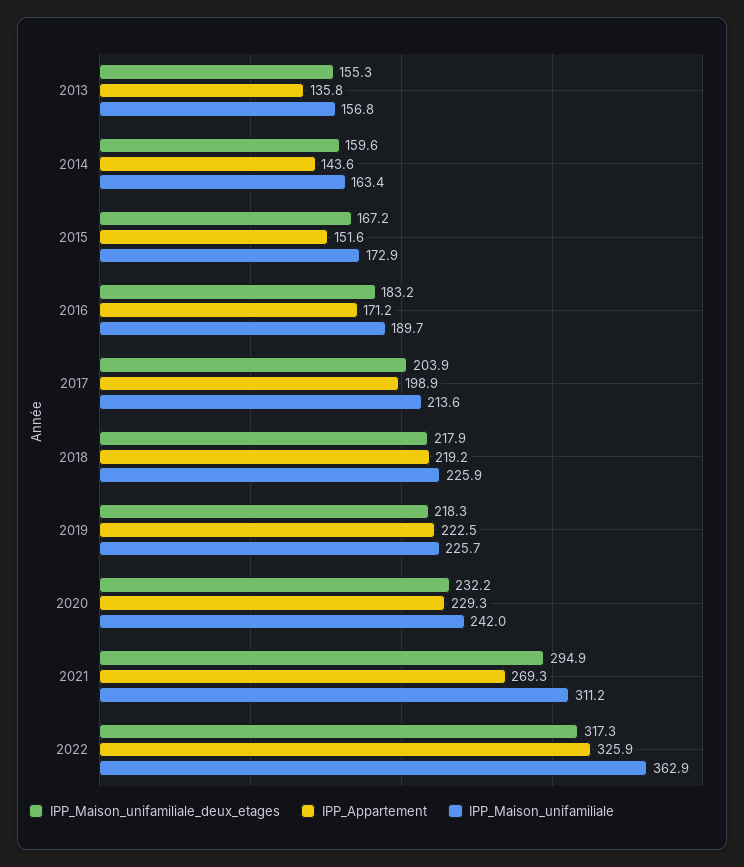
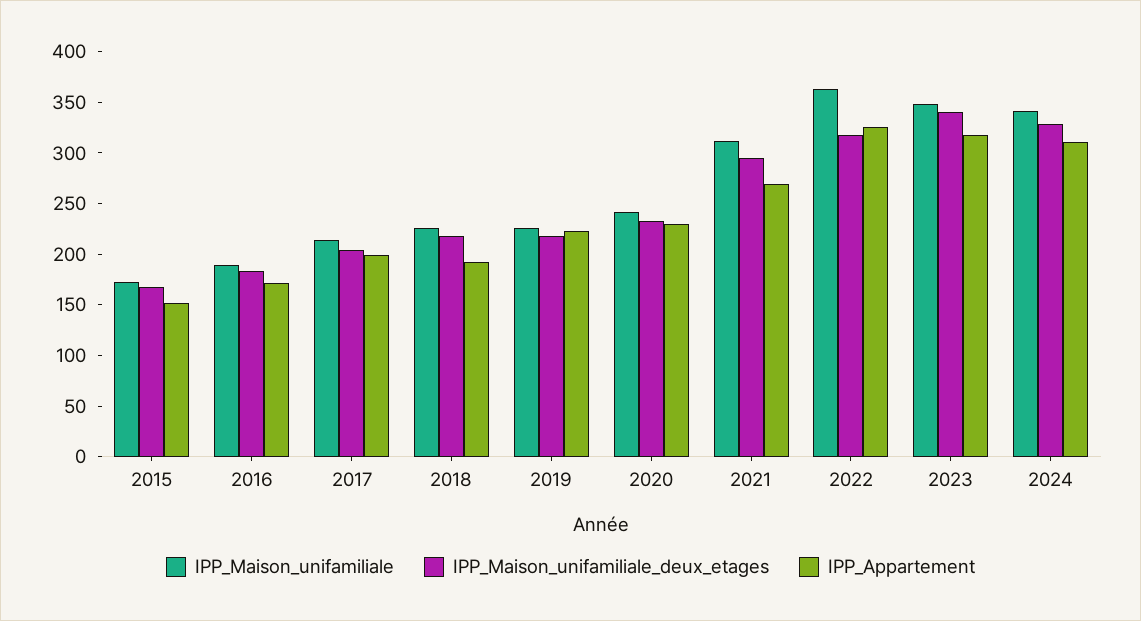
IPP_Maison_unifamiliale_deux_etages, 2013: 155.3 -> none
IPP_Appartement, 2013: 135.8 -> none
IPP_Maison_unifamiliale, 2013: 156.8 -> none
IPP_Maison_unifamiliale_deux_etages, 2014: 159.6 -> none
IPP_Appartement, 2014: 143.6 -> none
IPP_Maison_unifamiliale, 2014: 163.4 -> none
IPP_Appartement, 2018: 219.2 -> 190
IPP_Maison_unifamiliale, 2023: none -> 350
IPP_Maison_unifamiliale_deux_etages, 2023: none -> 340
IPP_Appartement, 2023: none -> 320
IPP_Maison_unifamiliale, 2024: none -> 340
IPP_Maison_unifamiliale_deux_etages, 2024: none -> 330
IPP_Appartement, 2024: none -> 310

